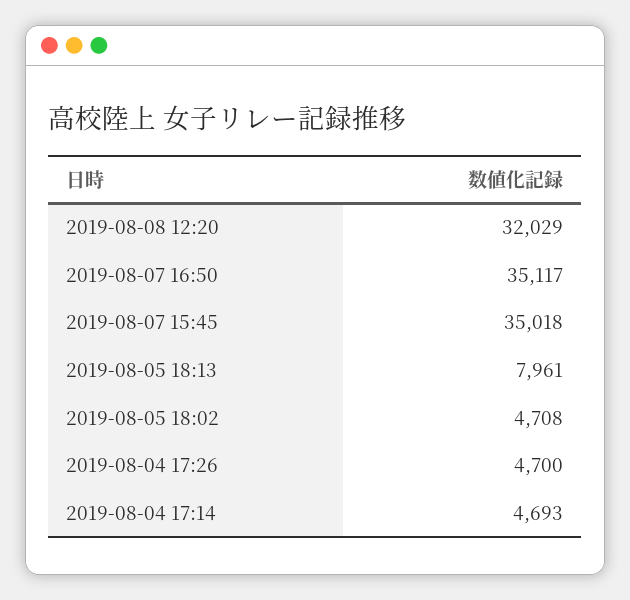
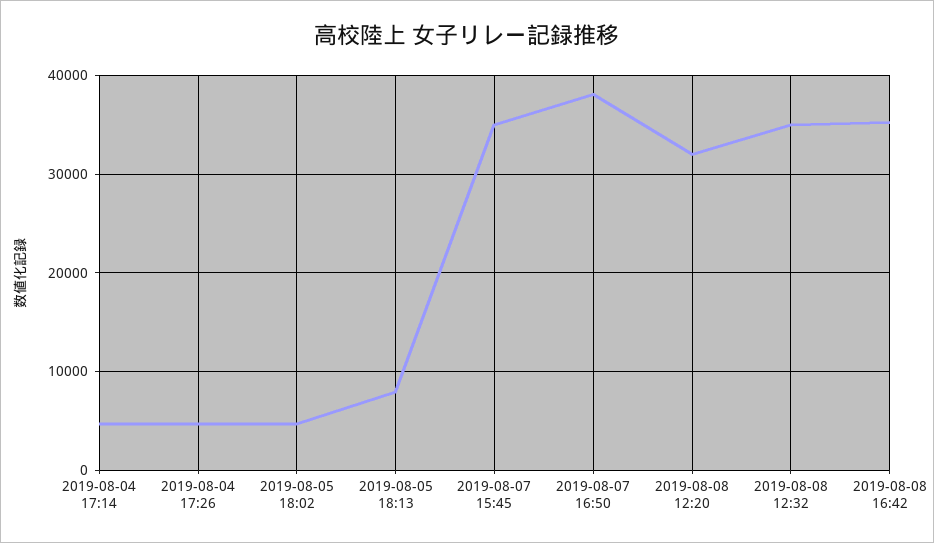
2019-08-07 16:50: 35117 -> 38000
2019-08-08 12:32: none -> 35000
2019-08-08 16:42: none -> 35000

